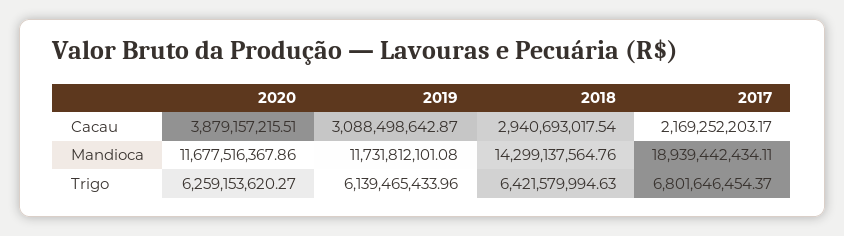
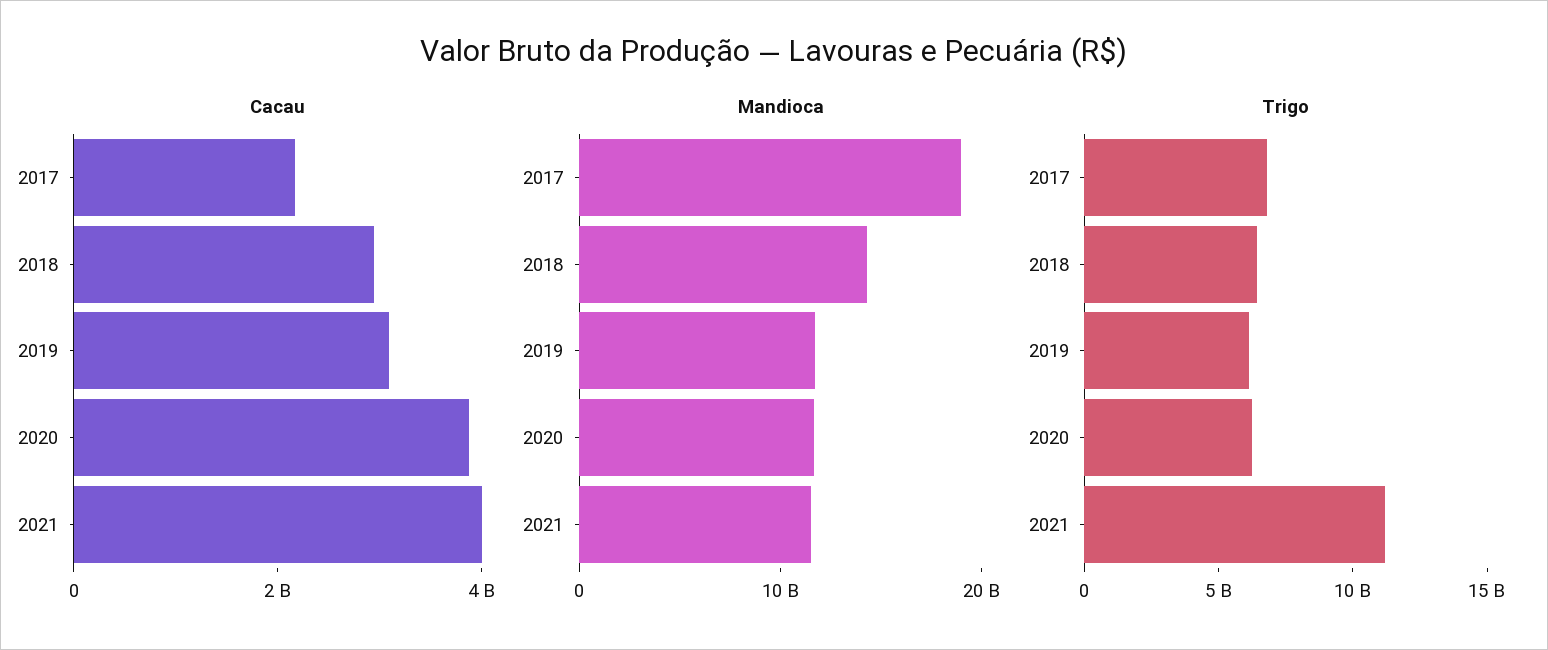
Cacau, 2021: none -> 4000000000
Mandioca, 2021: none -> 12000000000
Trigo, 2021: none -> 11000000000

